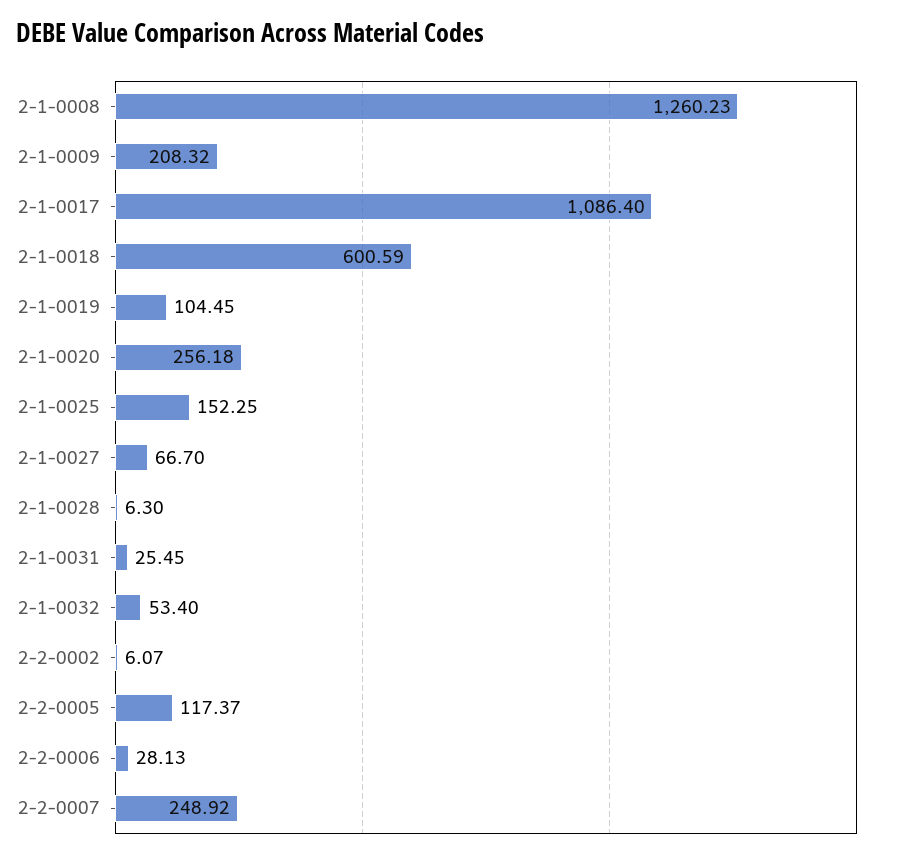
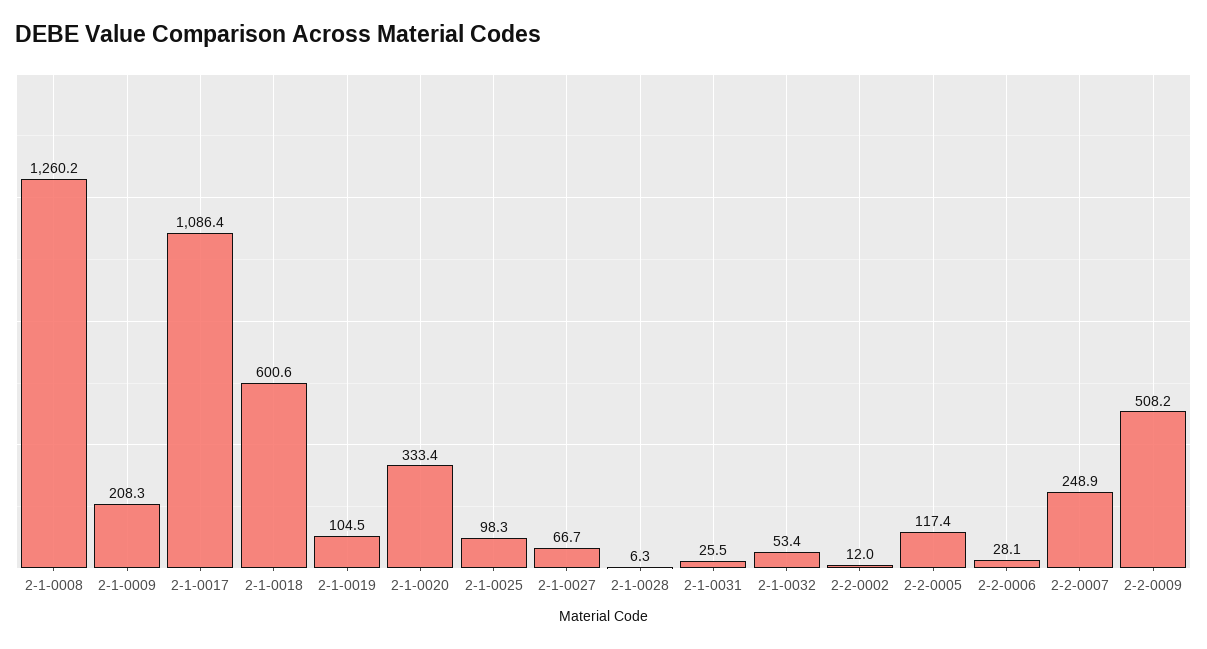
2-1-0020: 256.18 -> 333.4
2-1-0025: 152.25 -> 98.3
2-2-0002: 6.07 -> 12
2-2-0009: none -> 508.2

